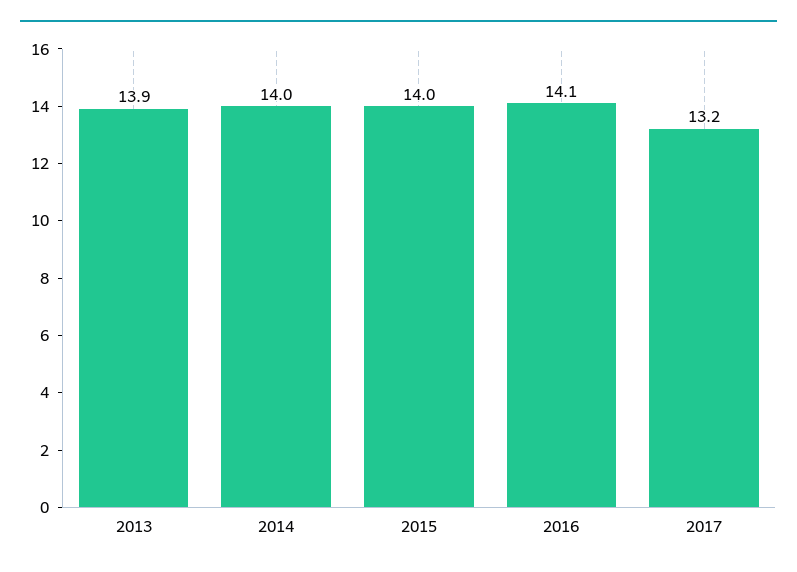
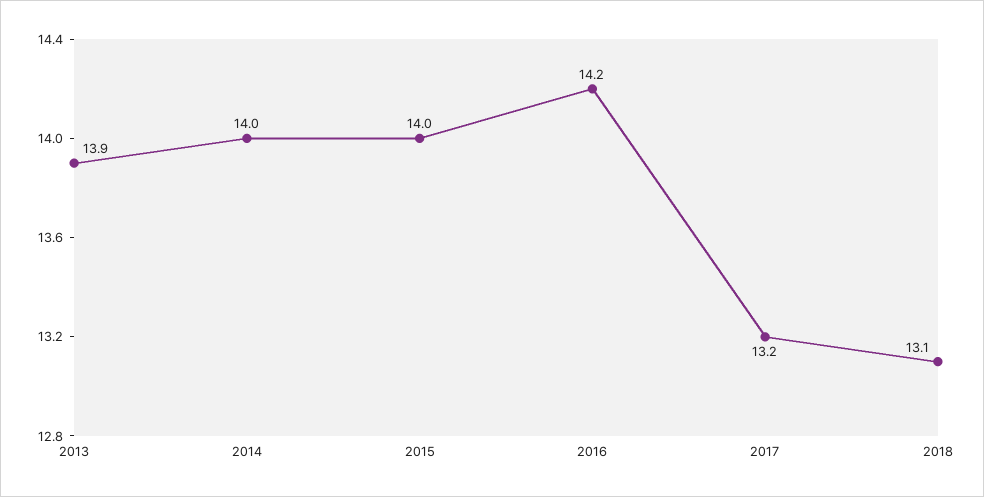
2016: 14.1 -> 14.2
2018: none -> 13.1

